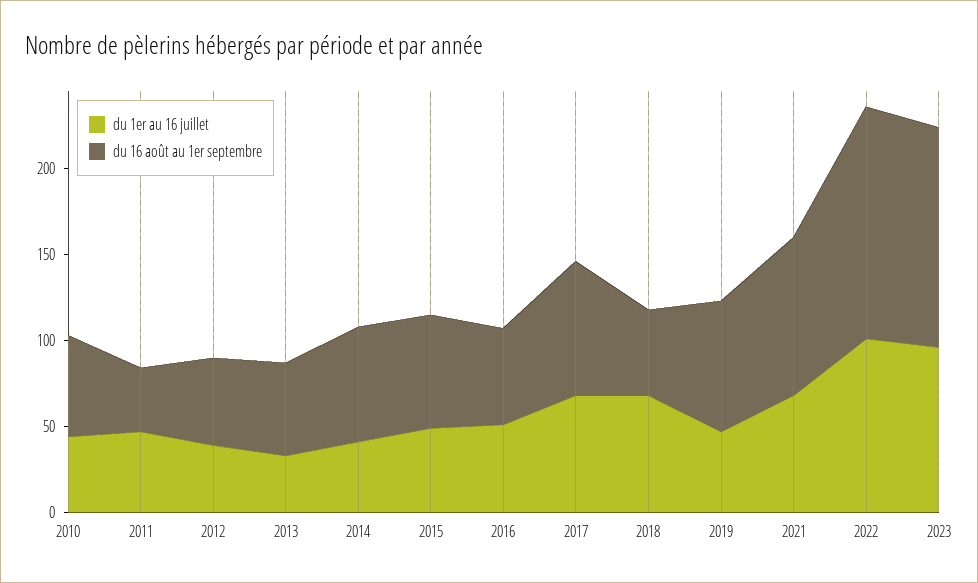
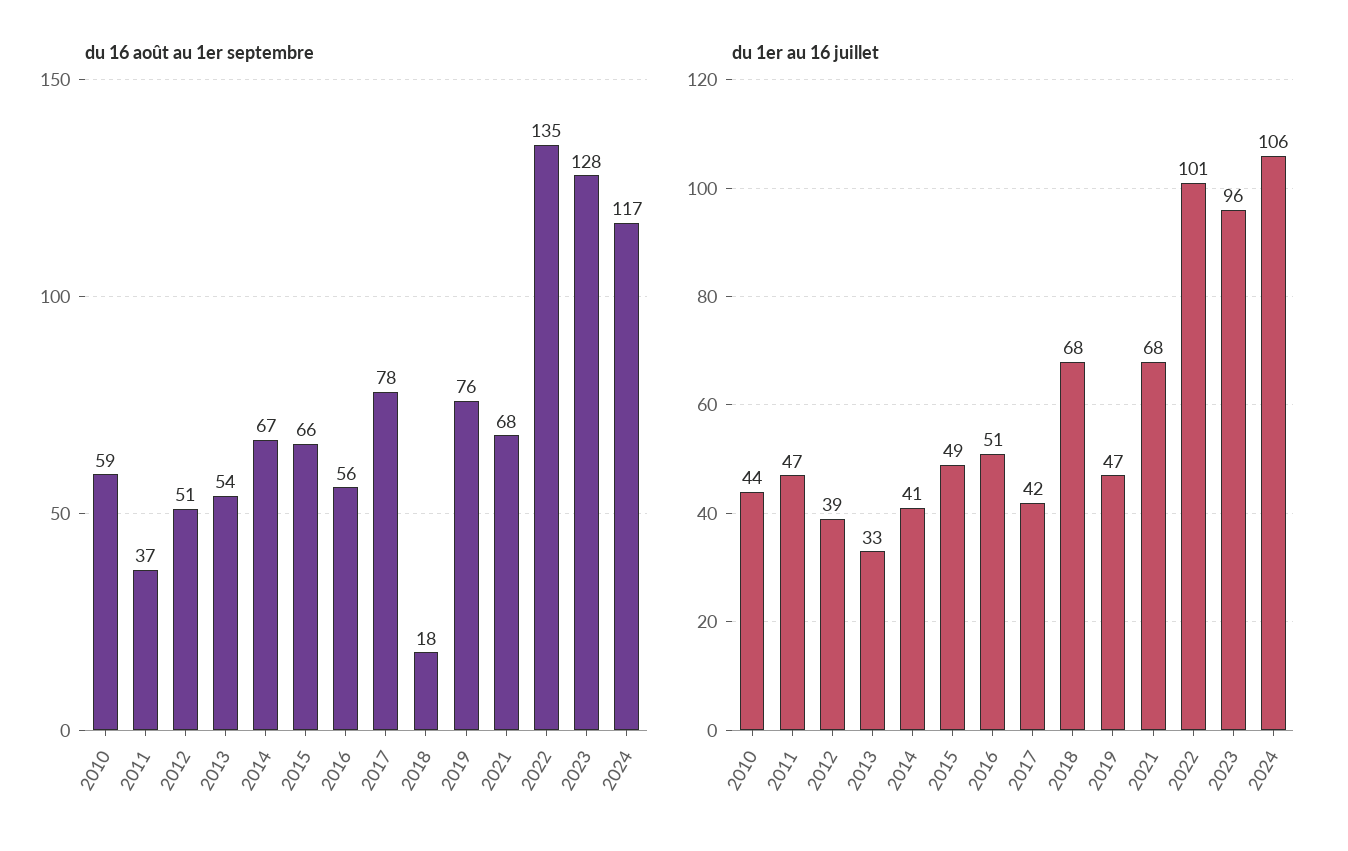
du 1er au 16 juillet, 2017: 70 -> 42
du 16 août au 1er septembre, 2018: 50 -> 18
du 16 août au 1er septembre, 2021: 90 -> 68
du 16 août au 1er septembre, 2024: none -> 117
du 1er au 16 juillet, 2024: none -> 106

